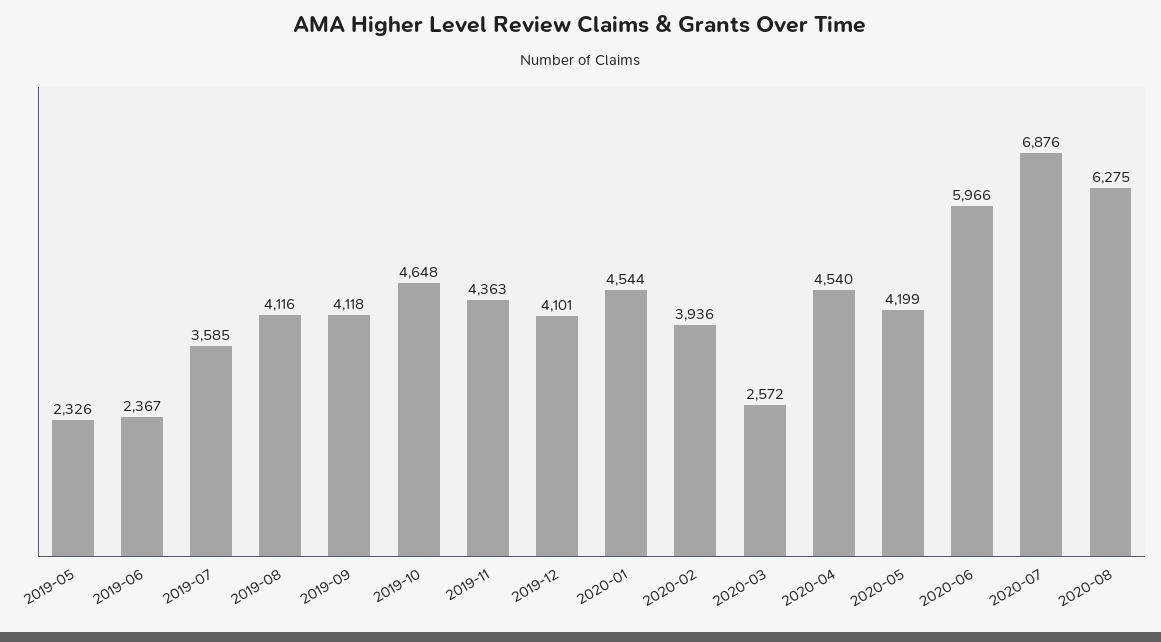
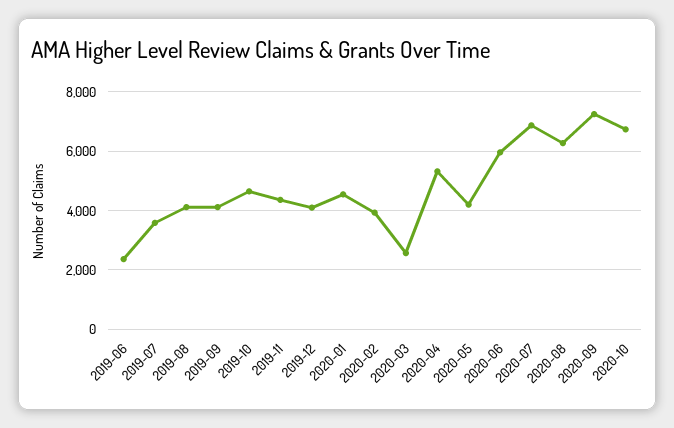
2019-05: 2326 -> none
2020-04: 4540 -> 5250
2020-09: none -> 7250
2020-10: none -> 6750

